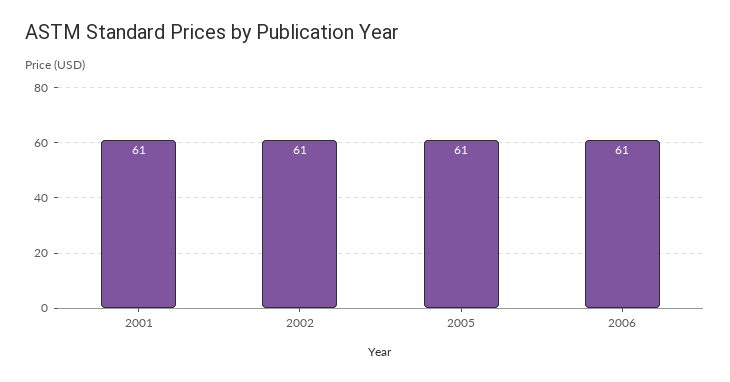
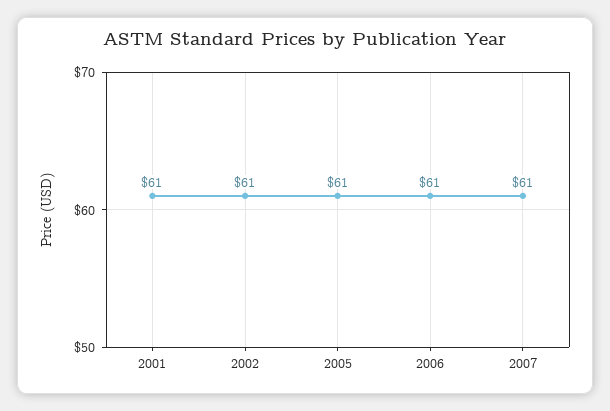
2007: none -> 61

